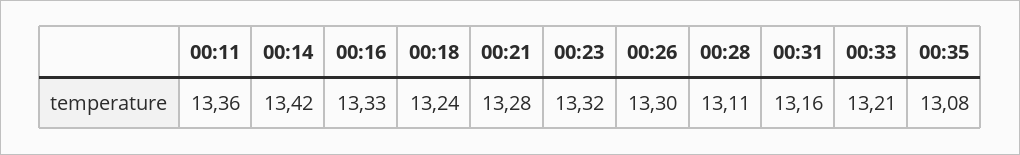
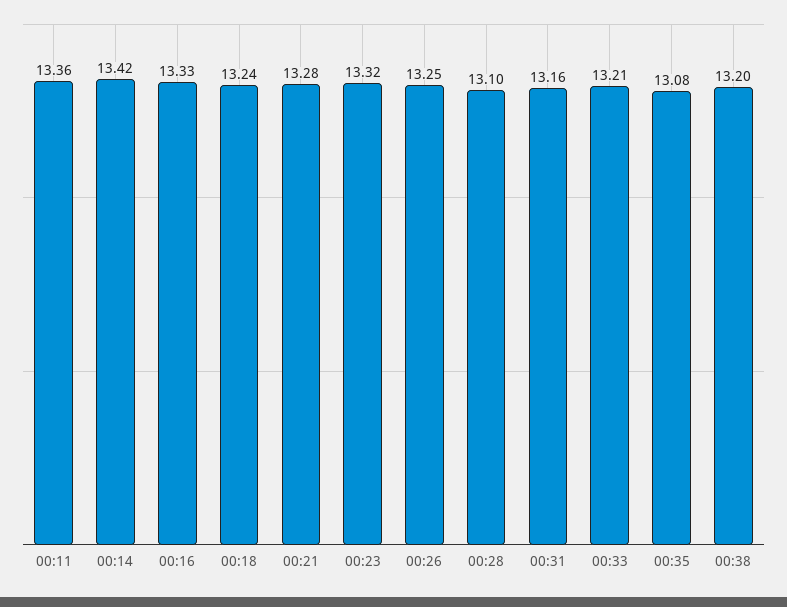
00:26: 13.3 -> 13.25
00:28: 13.11 -> 13.1
00:38: none -> 13.2

